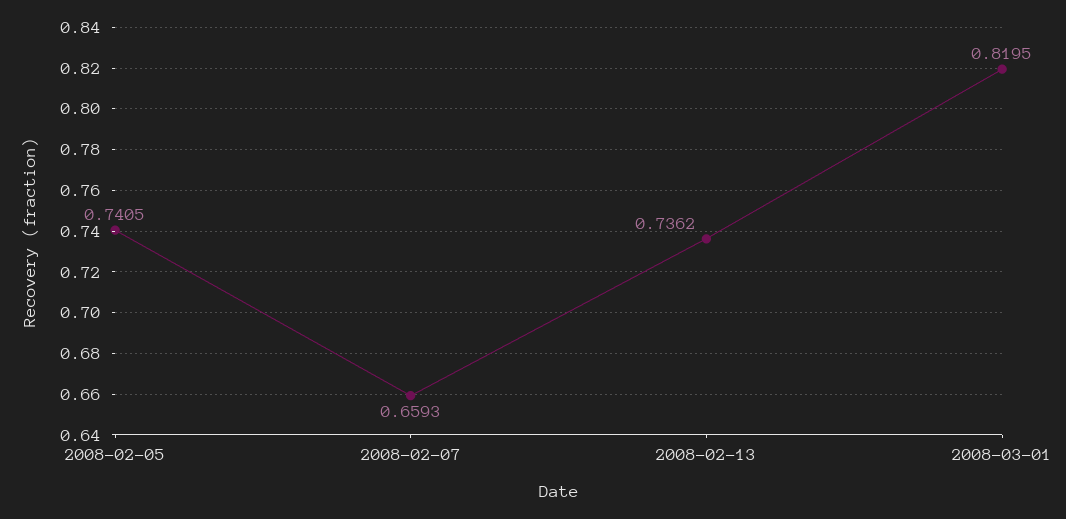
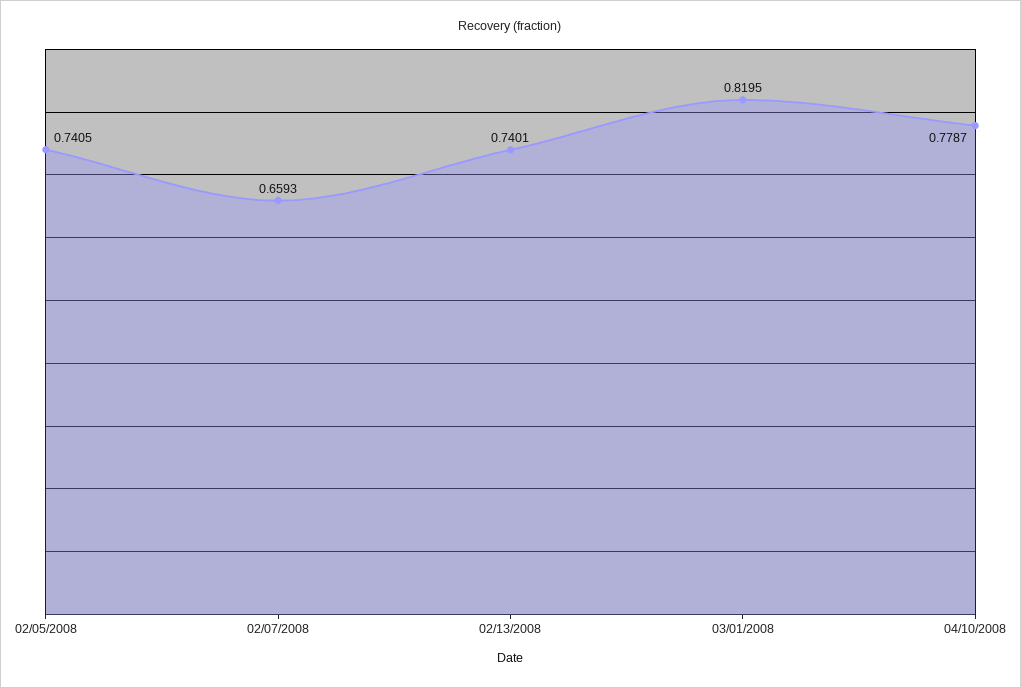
2008-02-13: 0.7362 -> 0.7401
04/10/2008: none -> 0.7787

